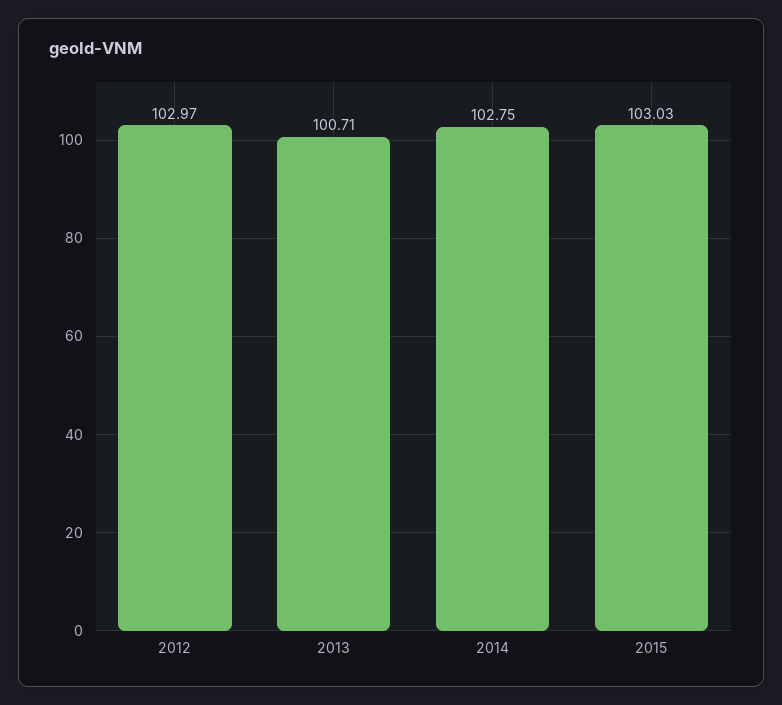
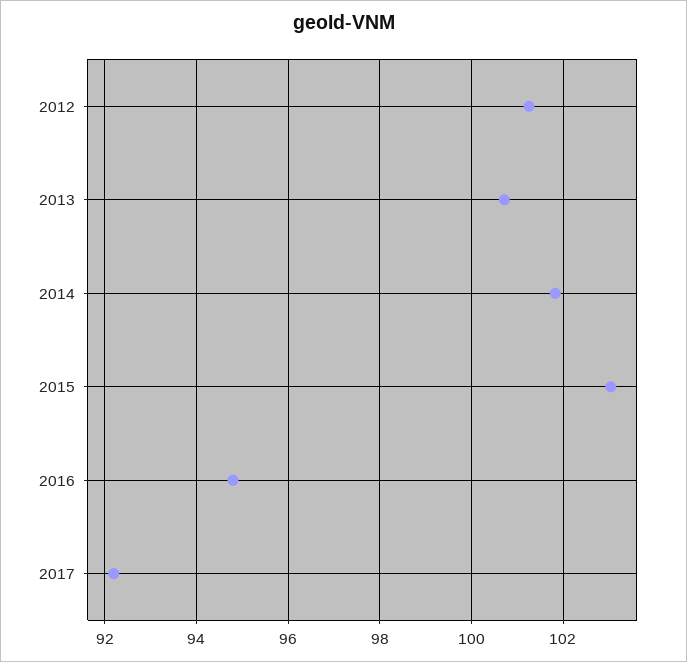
2012: 102.97 -> 101.2
2014: 102.75 -> 101.8
2016: none -> 94.8
2017: none -> 92.2

